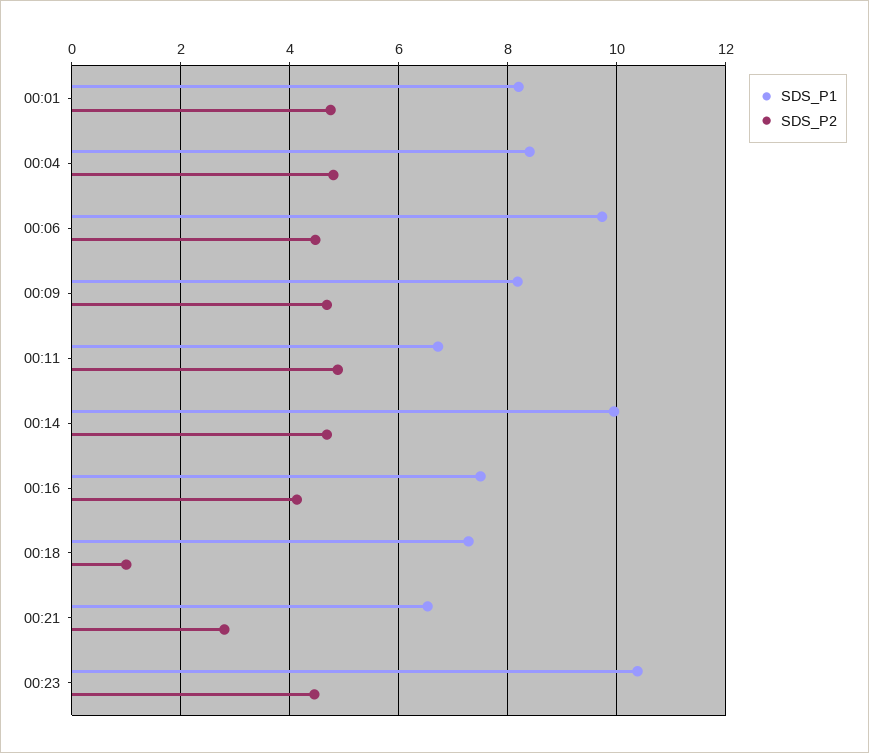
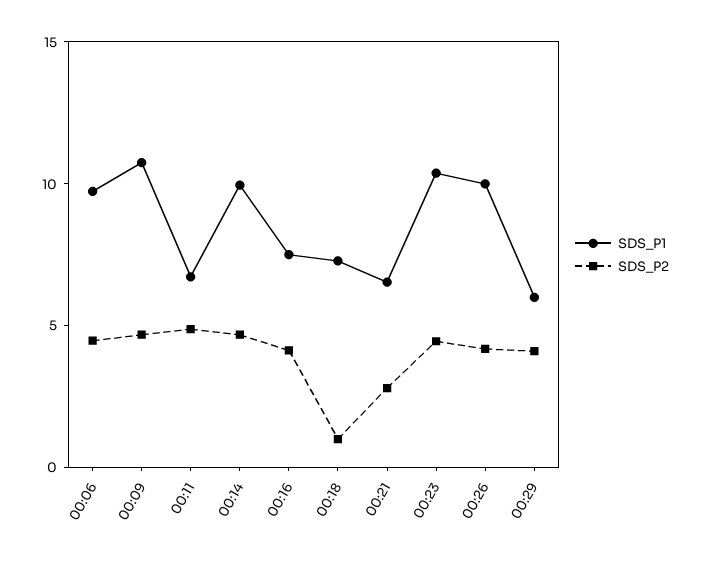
SDS_P1, 00:01: 8.2 -> none
SDS_P2, 00:01: 4.8 -> none
SDS_P1, 00:04: 8.4 -> none
SDS_P2, 00:04: 4.8 -> none
SDS_P1, 00:09: 8.2 -> 11
SDS_P1, 00:26: none -> 10
SDS_P2, 00:26: none -> 4
SDS_P1, 00:29: none -> 6
SDS_P2, 00:29: none -> 4

